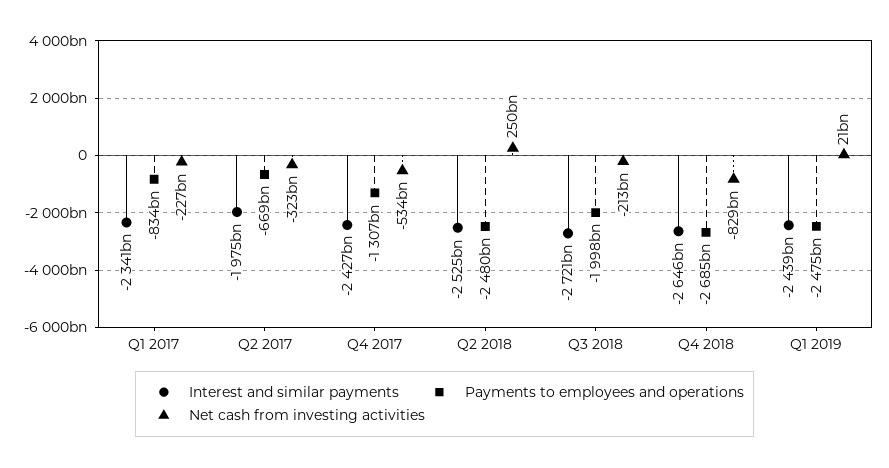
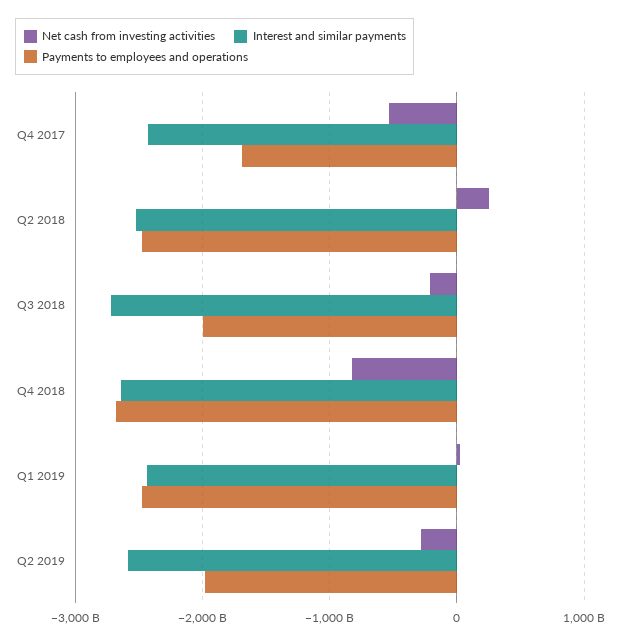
Interest and similar payments, Q1 2017: -2341000000000 -> none
Payments to employees and operations, Q1 2017: -834000000000 -> none
Net cash from investing activities, Q1 2017: -227000000000 -> none
Interest and similar payments, Q2 2017: -1975000000000 -> none
Payments to employees and operations, Q2 2017: -669000000000 -> none
Net cash from investing activities, Q2 2017: -323000000000 -> none
Payments to employees and operations, Q4 2017: -1307000000000 -> -1700000000000
Net cash from investing activities, Q2 2019: none -> -300000000000
Interest and similar payments, Q2 2019: none -> -2600000000000
Payments to employees and operations, Q2 2019: none -> -2000000000000

